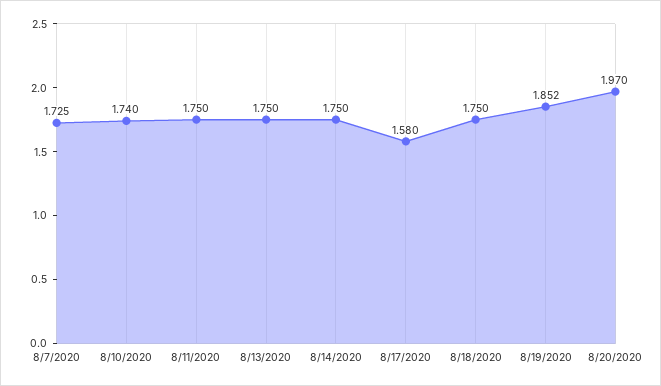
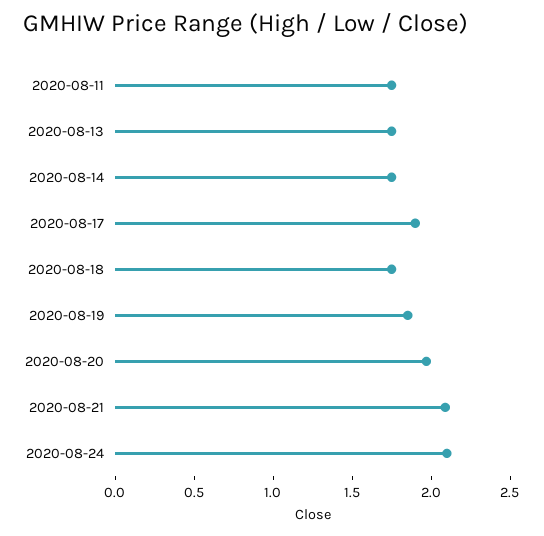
8/7/2020: 1.725 -> none
8/10/2020: 1.74 -> none
8/17/2020: 1.58 -> 1.9
2020-08-21: none -> 2.1
2020-08-24: none -> 2.1

